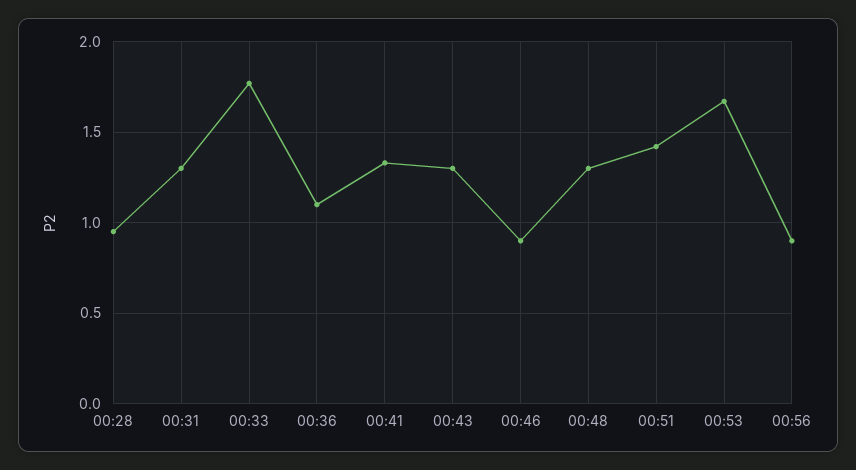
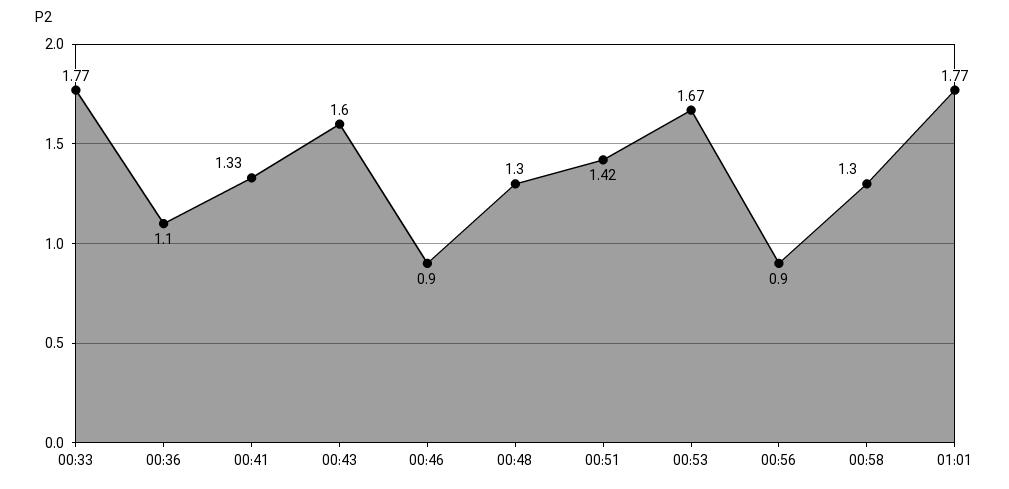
00:28: 0.95 -> none
00:31: 1.3 -> none
00:43: 1.3 -> 1.6
00:58: none -> 1.3
01:01: none -> 1.77

